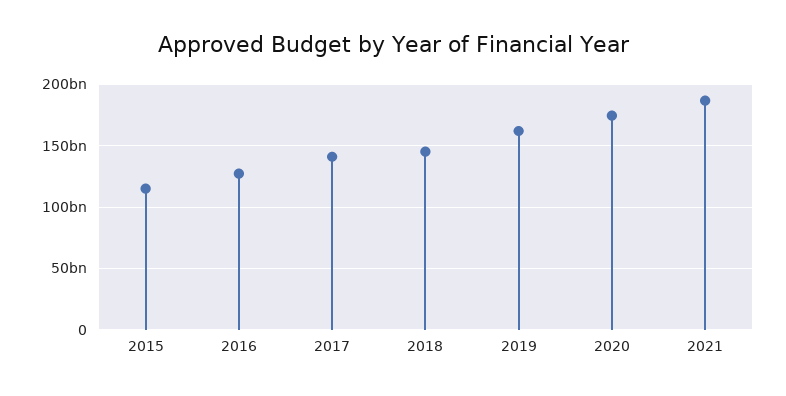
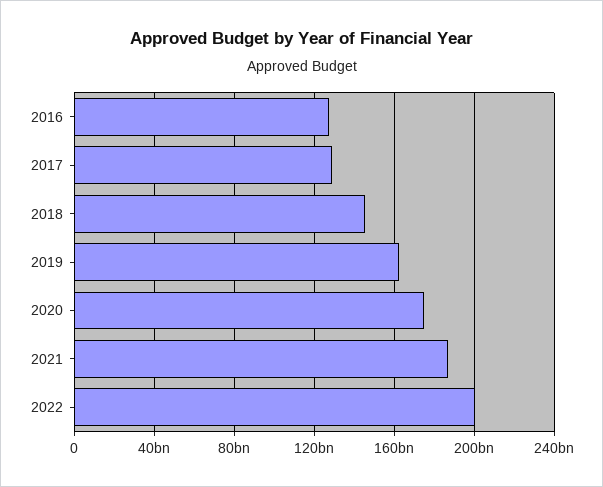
2015: 115000000000 -> none
2017: 140000000000 -> 130000000000
2022: none -> 200000000000

